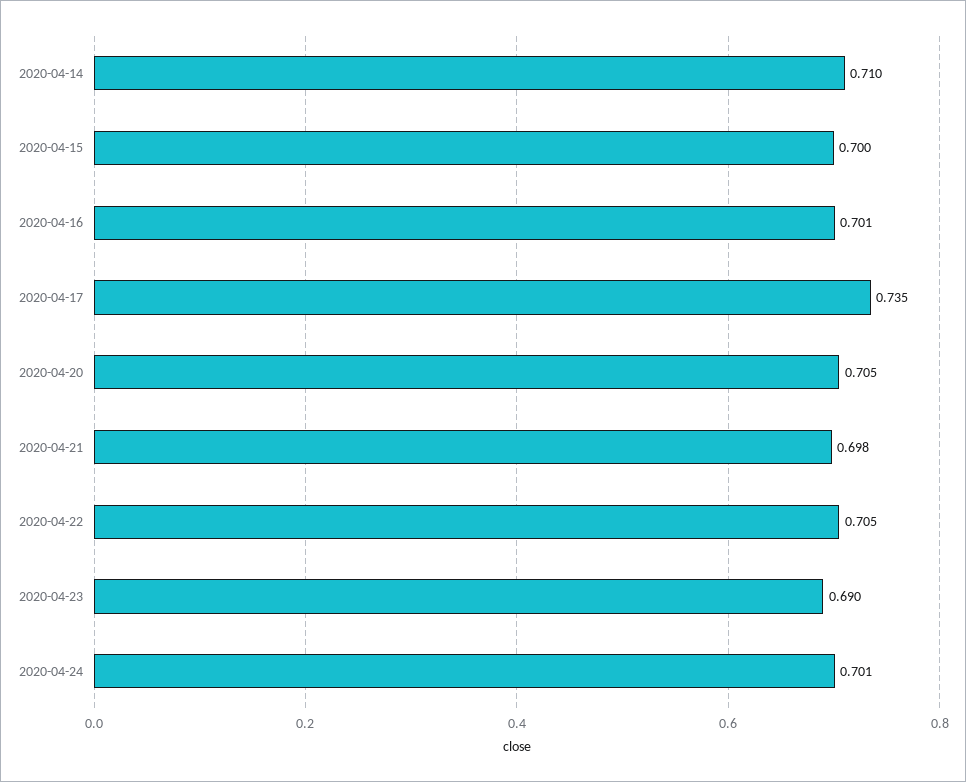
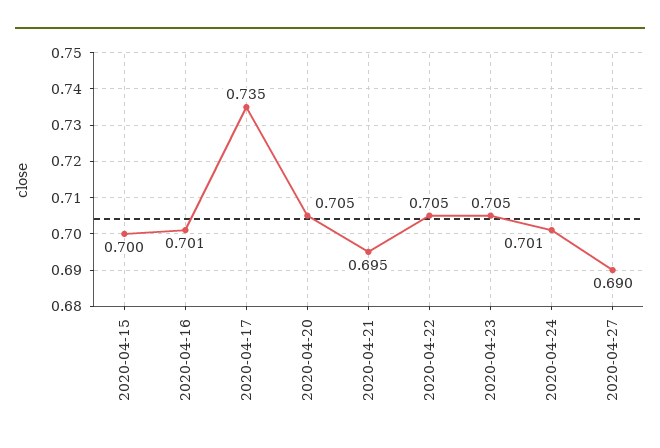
2020-04-14: 0.71 -> none
2020-04-21: 0.698 -> 0.695
2020-04-23: 0.69 -> 0.705
2020-04-27: none -> 0.69

